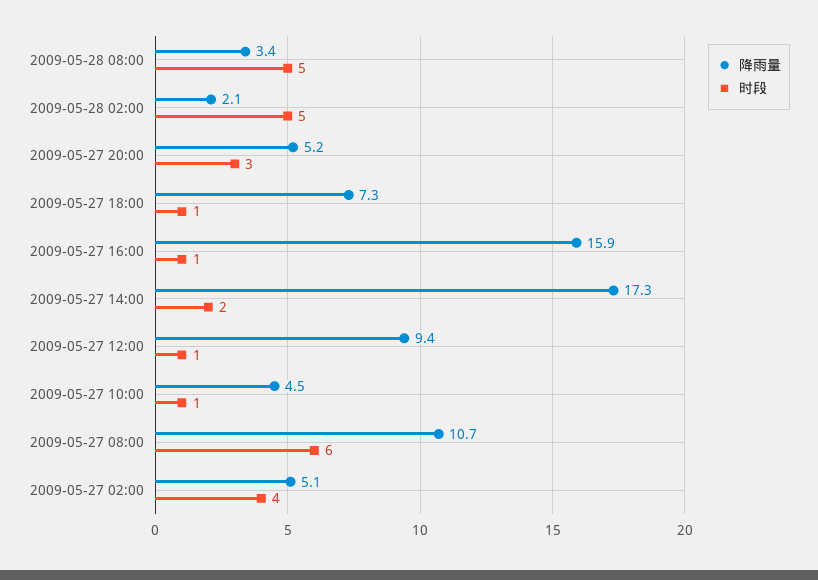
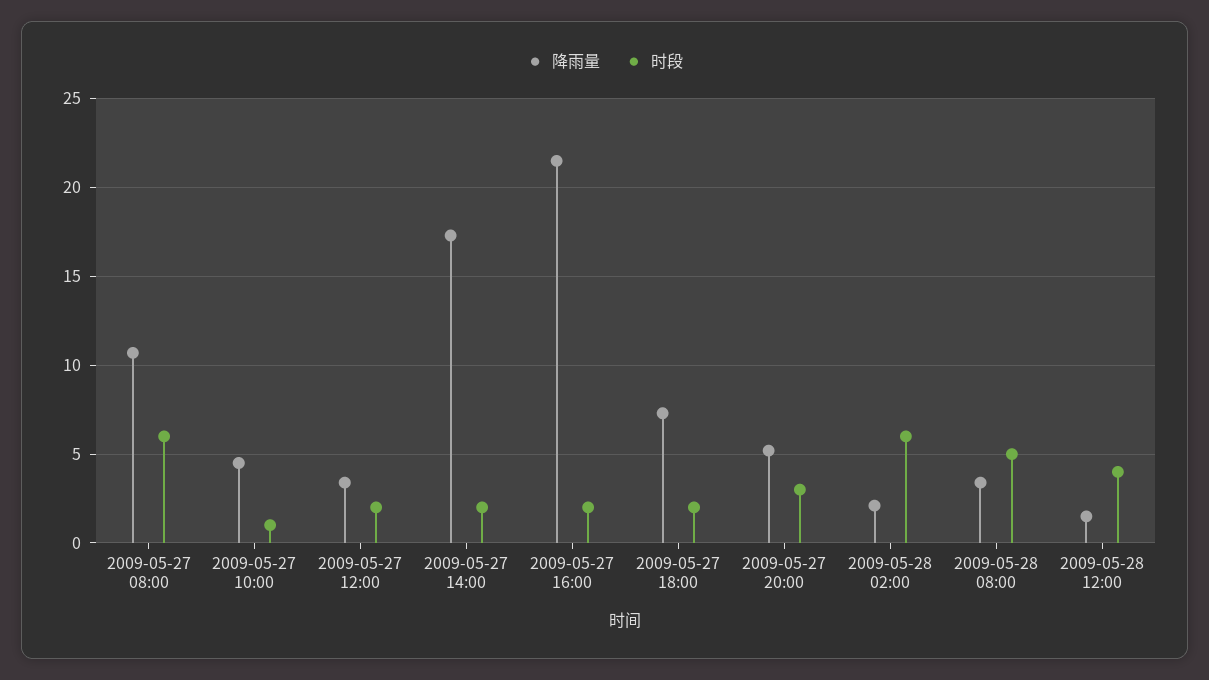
时段, 2009-05-28 02:00: 5 -> 6
时段, 2009-05-27 18:00: 1 -> 2
降雨量, 2009-05-27 16:00: 15.9 -> 21.5
时段, 2009-05-27 16:00: 1 -> 2
降雨量, 2009-05-27 12:00: 9.4 -> 3.5
时段, 2009-05-27 12:00: 1 -> 2
降雨量, 2009-05-27 02:00: 5.1 -> none
时段, 2009-05-27 02:00: 4 -> none
降雨量, 2009-05-28 12:00: none -> 1.5
时段, 2009-05-28 12:00: none -> 4

